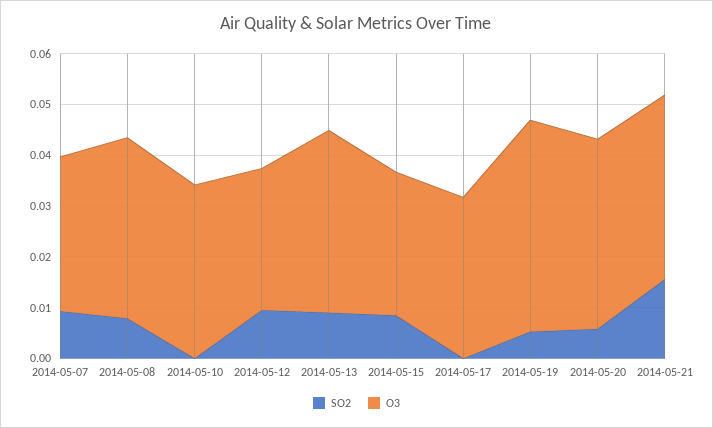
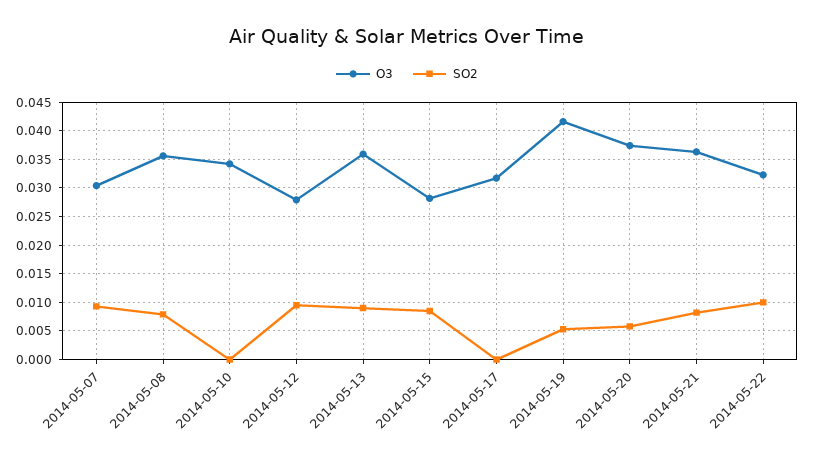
SO2, 2014-05-21: 0.016 -> 0.0075
O3, 2014-05-22: none -> 0.0325
SO2, 2014-05-22: none -> 0.01

